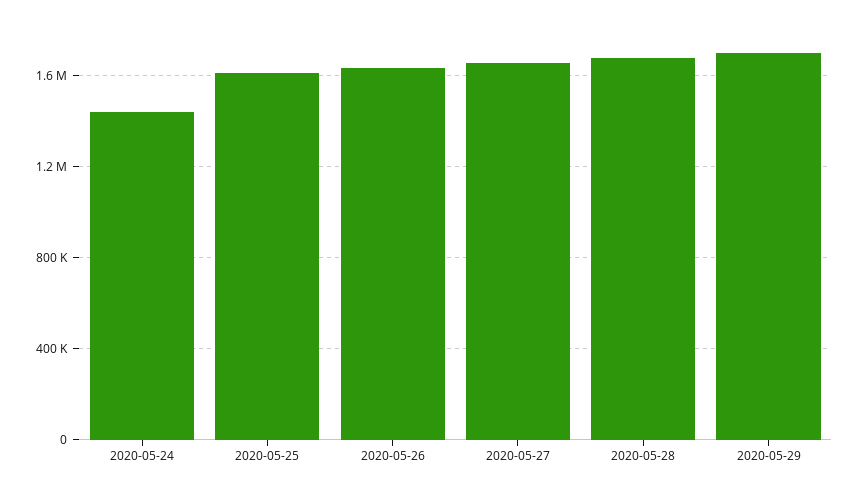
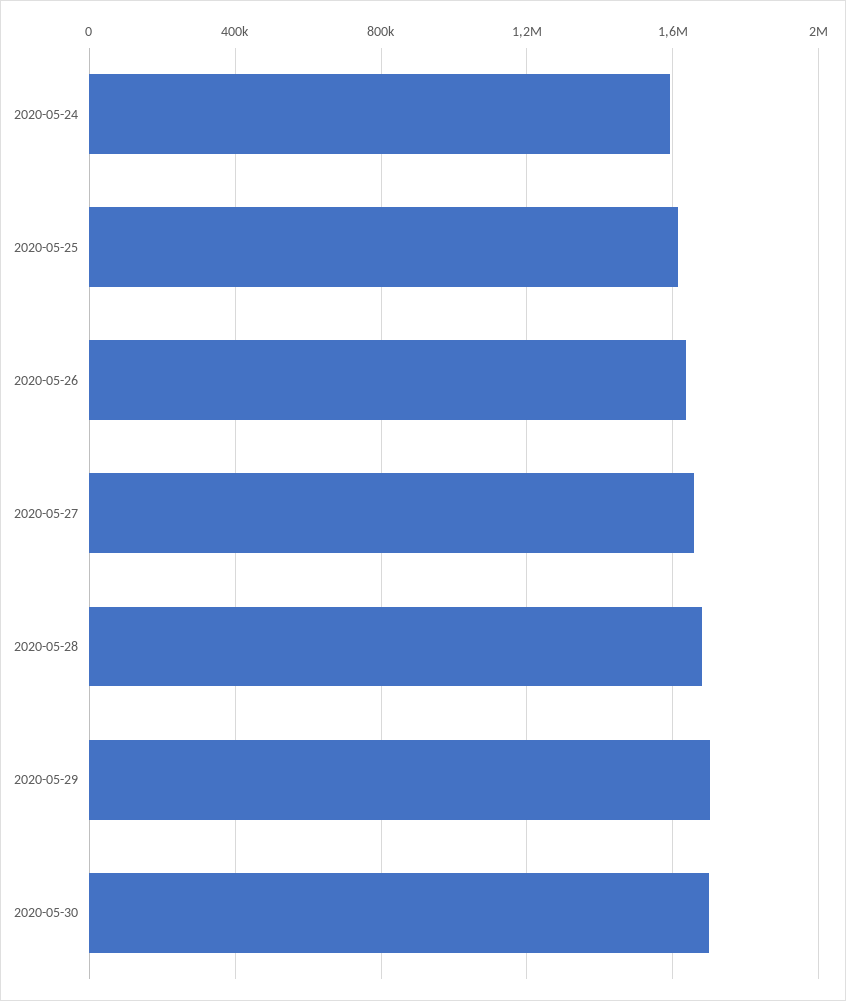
2020-05-24: 1450000 -> 1600000
2020-05-30: none -> 1700000

